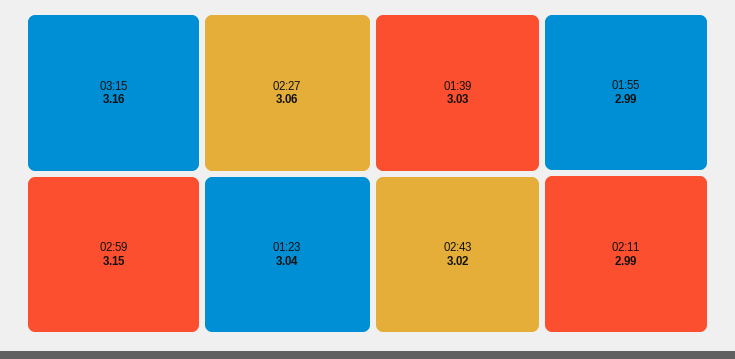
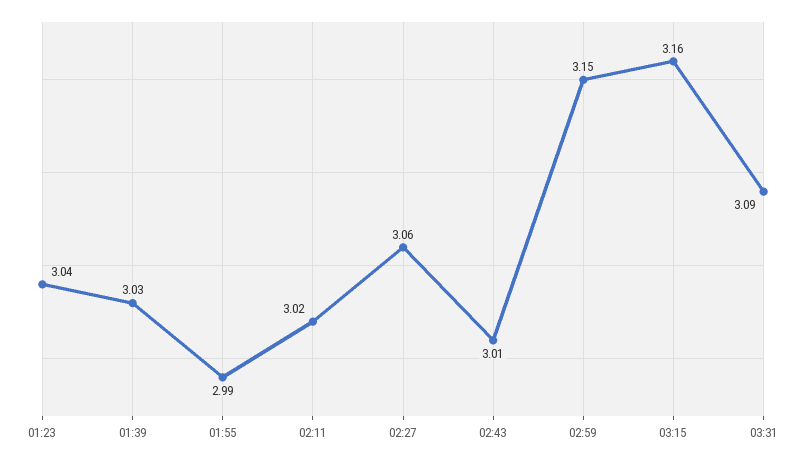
02:43: 3.02 -> 3.01
02:11: 2.99 -> 3.02
03:31: none -> 3.09

